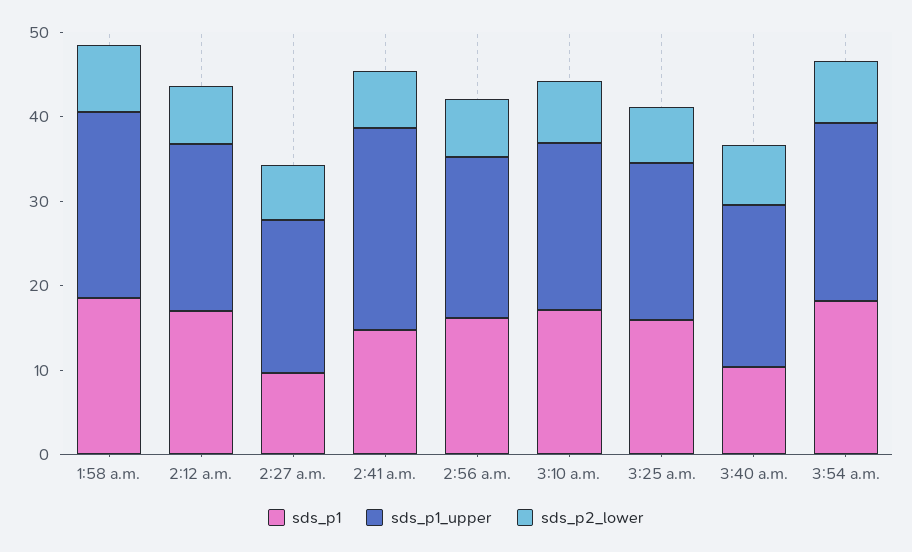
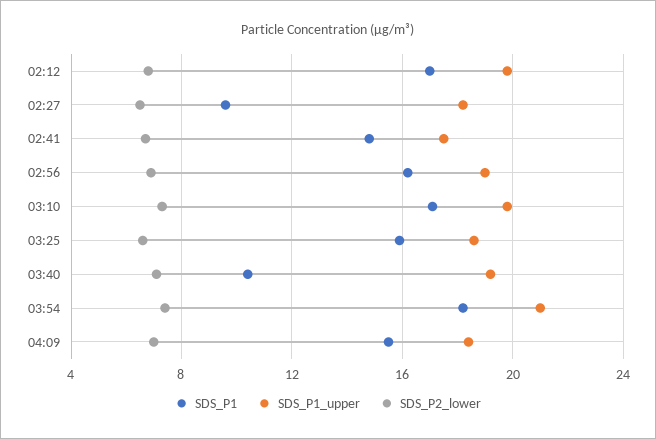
sds_p1, 1:58 a.m.: 18 -> none
sds_p1_upper, 1:58 a.m.: 22 -> none
sds_p2_lower, 1:58 a.m.: 8 -> none
sds_p1_upper, 2:41 a.m.: 24 -> 17.5
sds_p1, 04:09: none -> 15.5
sds_p1_upper, 04:09: none -> 18.5
sds_p2_lower, 04:09: none -> 7

